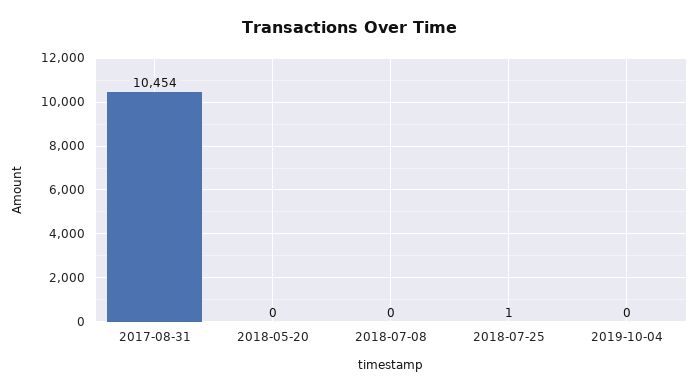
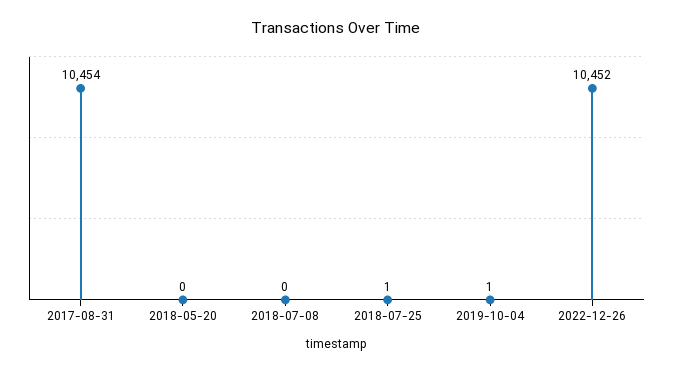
2019-10-04: 0 -> 1
2022-12-26: none -> 10452

